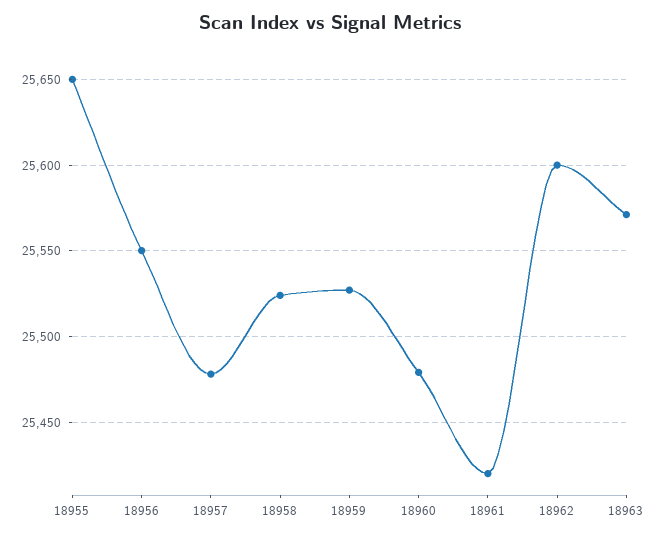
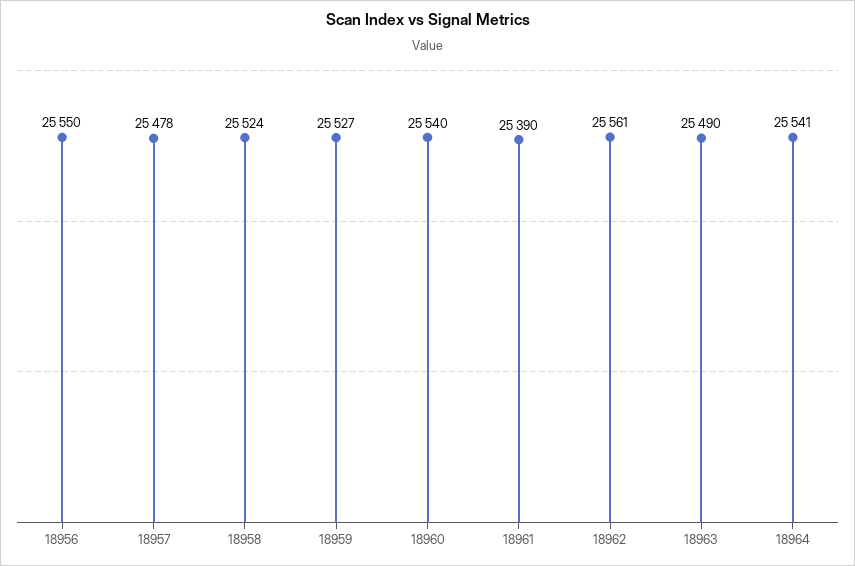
18955: 25650 -> none
18960: 25480 -> 25540
18961: 25420 -> 25390
18962: 25600 -> 25561
18963: 25570 -> 25490
18964: none -> 25541

